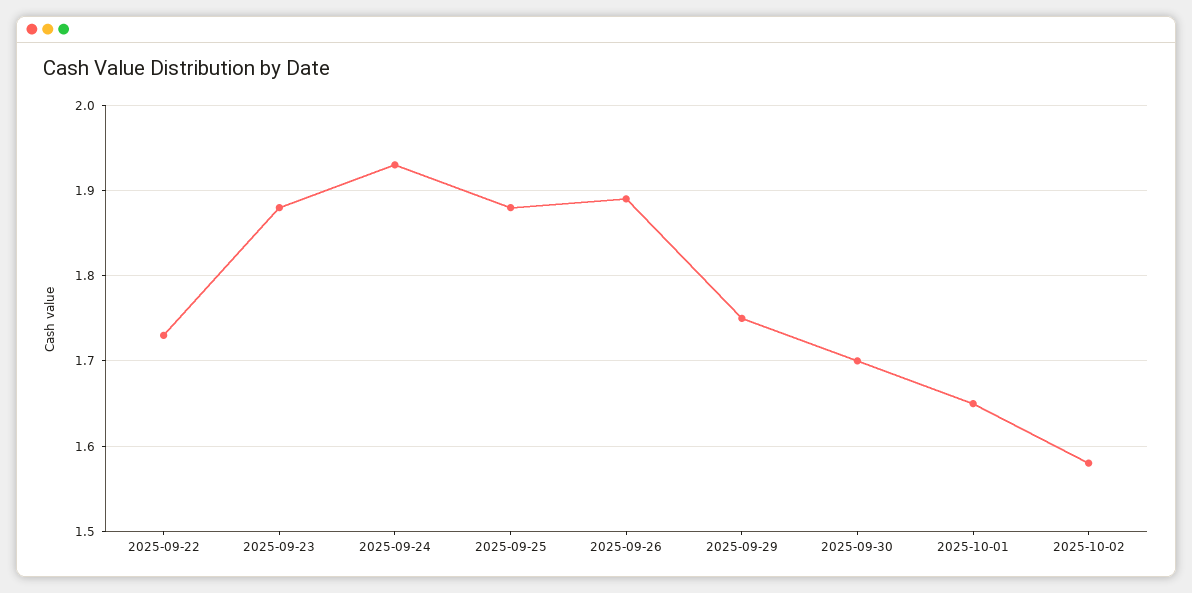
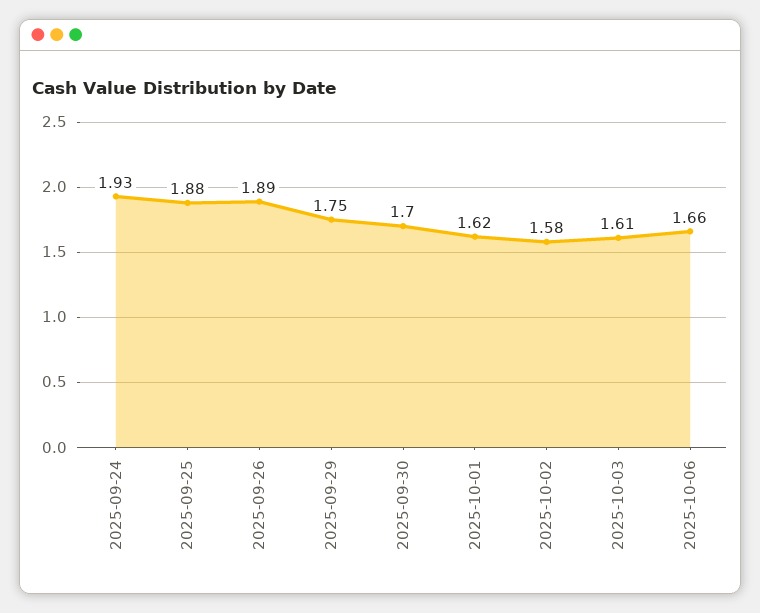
2025-09-22: 1.73 -> none
2025-09-23: 1.88 -> none
2025-10-01: 1.65 -> 1.62
2025-10-03: none -> 1.61
2025-10-06: none -> 1.66

